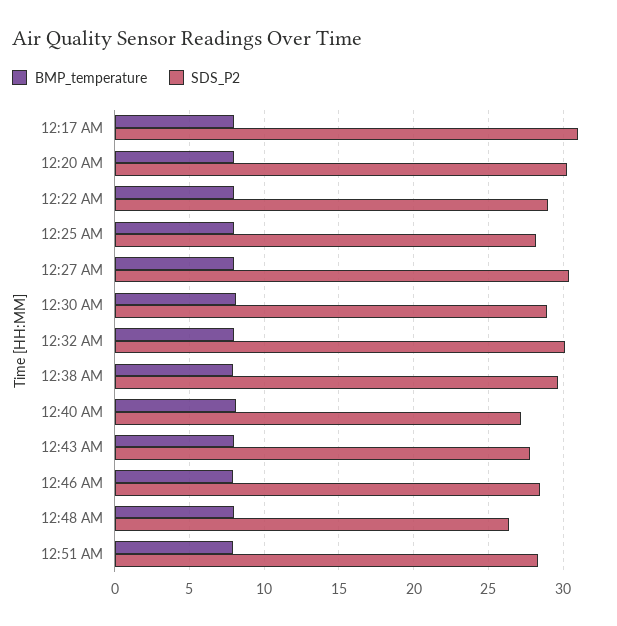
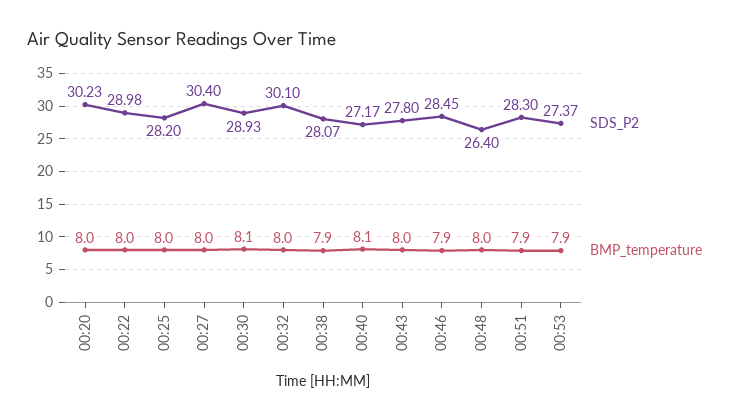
BMP_temperature, 12:17 AM: 8 -> none
SDS_P2, 12:17 AM: 31 -> none
SDS_P2, 12:38 AM: 29.5 -> 28.07
SDS_P2, 00:53: none -> 27.37
BMP_temperature, 00:53: none -> 7.9

